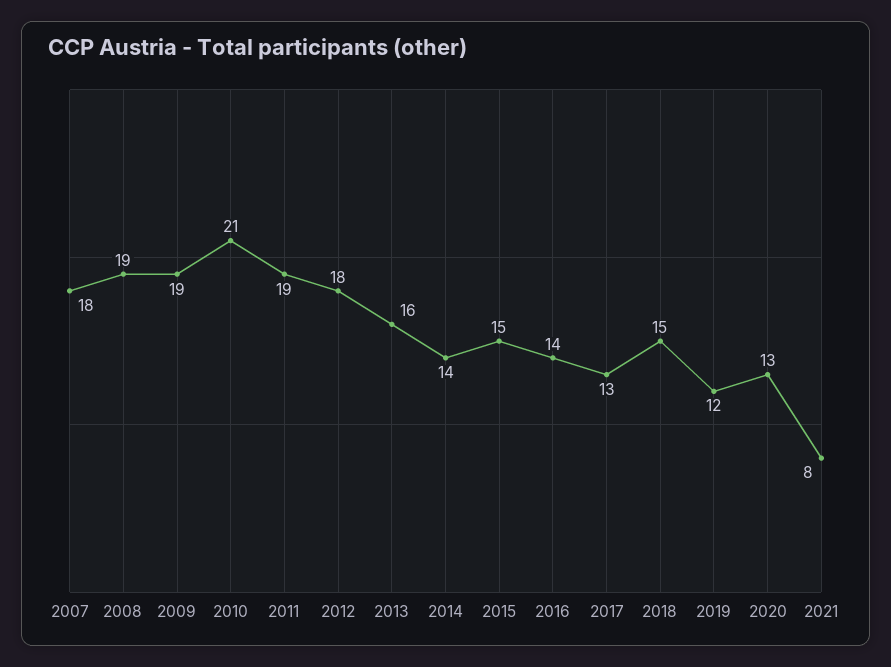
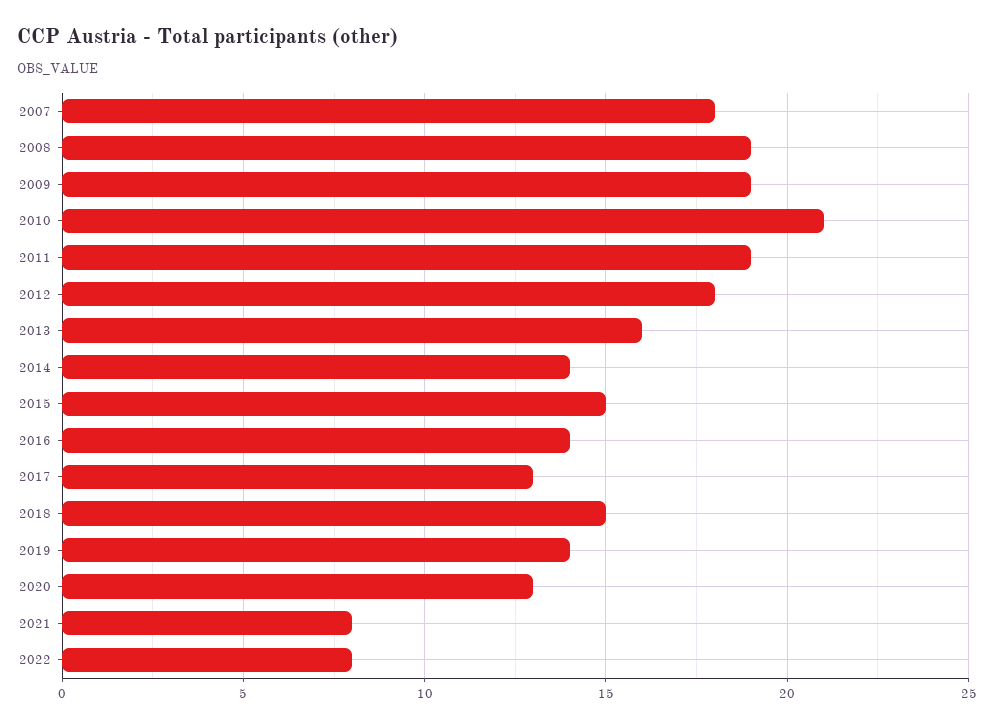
2019: 12 -> 14
2022: none -> 8

